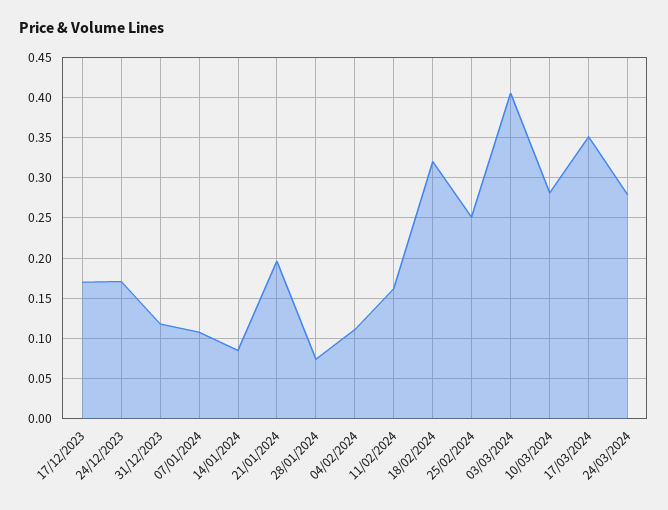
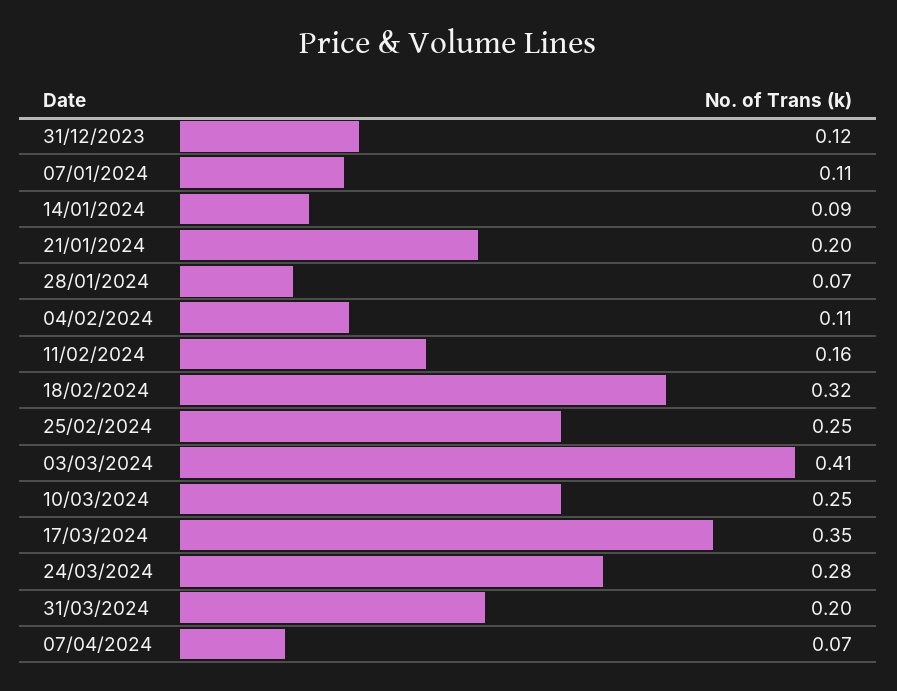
17/12/2023: 0.17 -> none
24/12/2023: 0.17 -> none
10/03/2024: 0.28 -> 0.25
31/03/2024: none -> 0.2
07/04/2024: none -> 0.07

